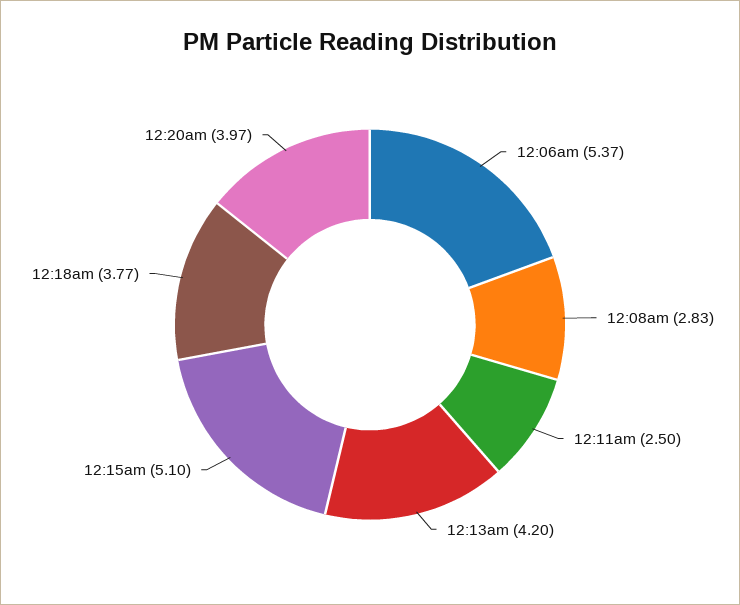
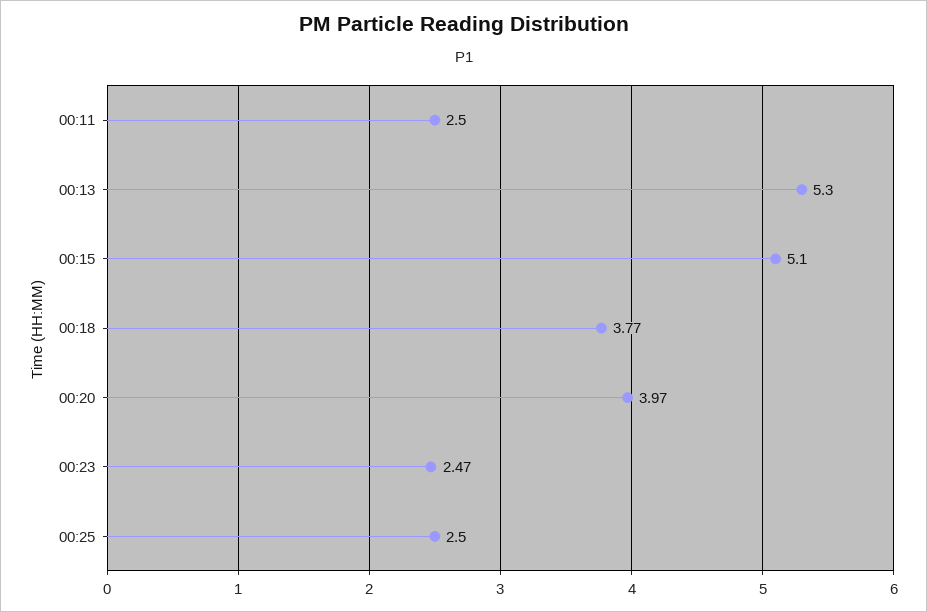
12:06am: 5.37 -> none
12:08am: 2.83 -> none
12:13am: 4.2 -> 5.3
00:23: none -> 2.47
00:25: none -> 2.5

